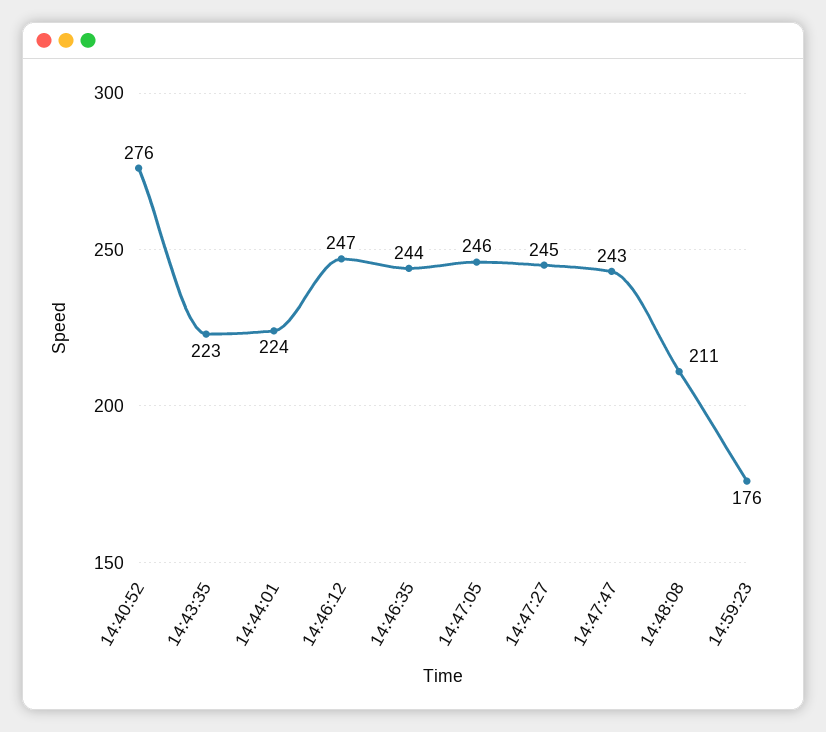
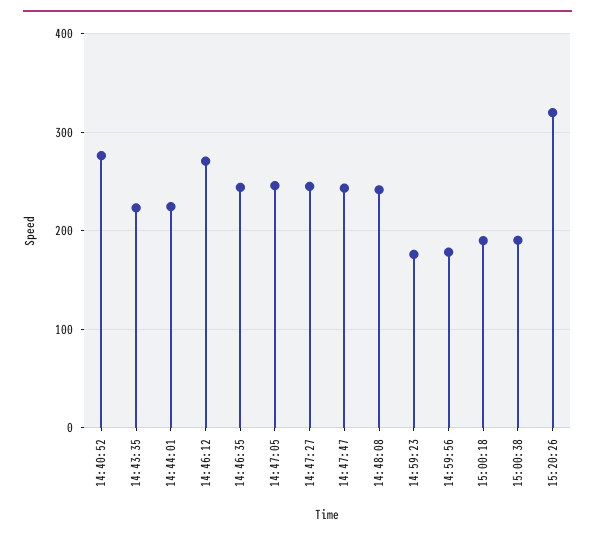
14:46:12: 247 -> 270
14:48:08: 211 -> 240
14:59:56: none -> 180
15:00:18: none -> 190
15:00:38: none -> 190
15:20:26: none -> 320

